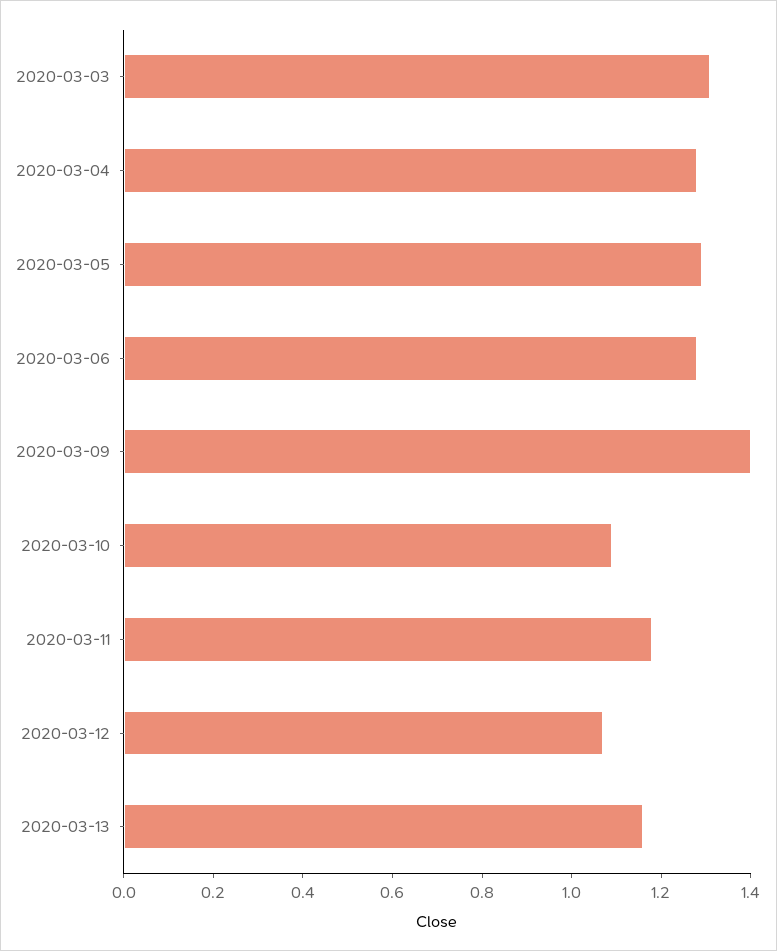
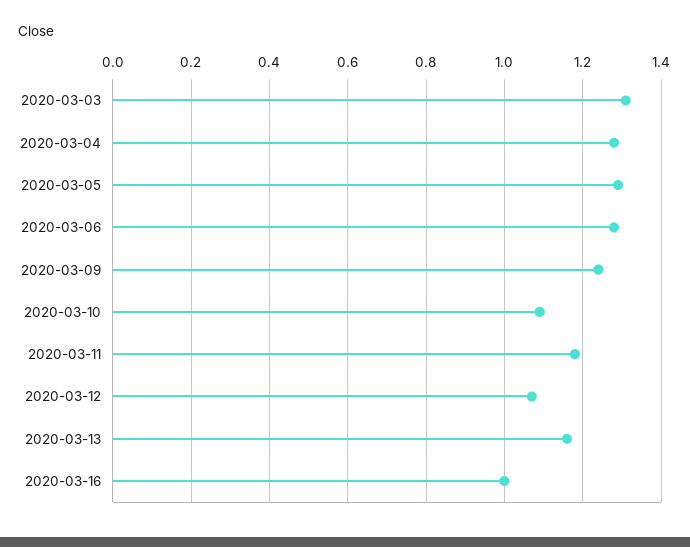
2020-03-09: 1.4 -> 1.25
2020-03-16: none -> 1

